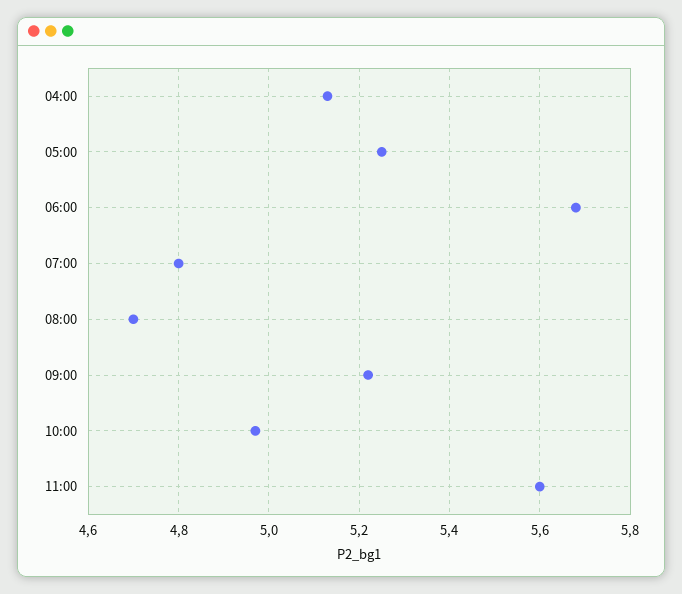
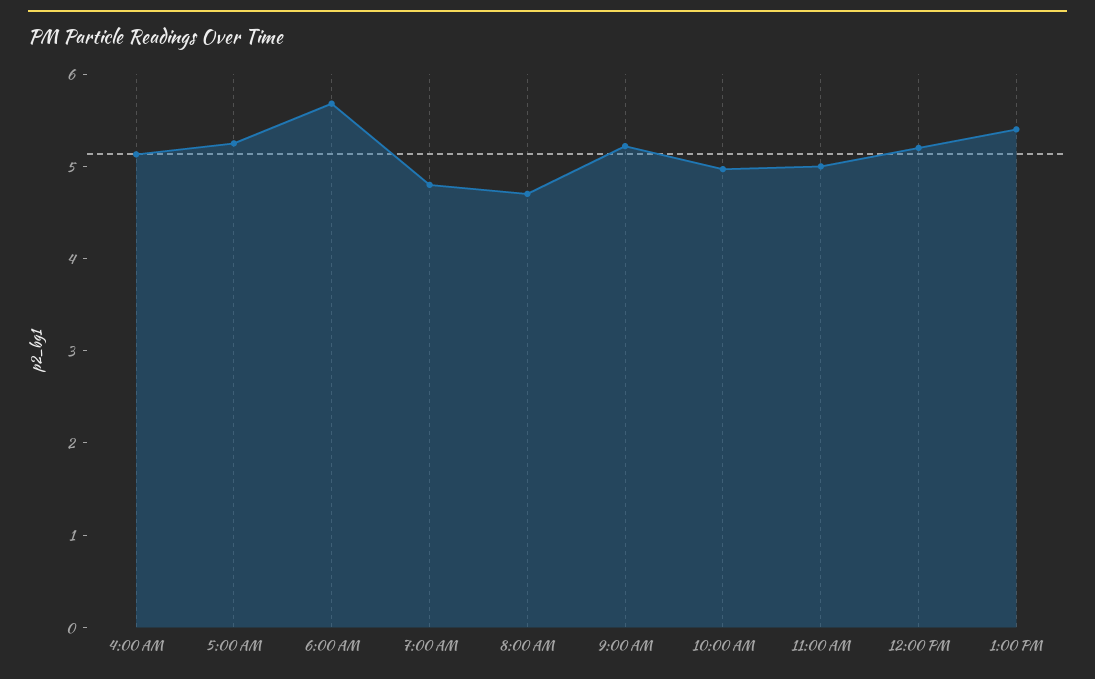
11:00: 5.6 -> 5
12:00 PM: none -> 5.2
1:00 PM: none -> 5.4

